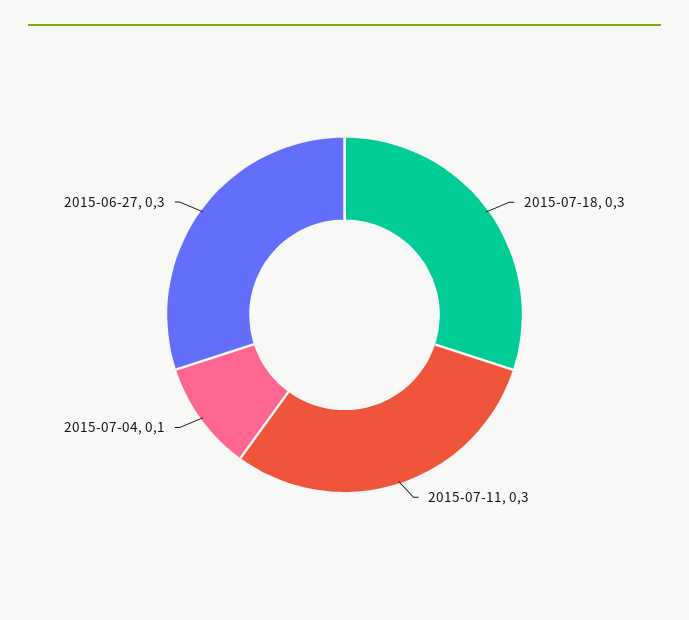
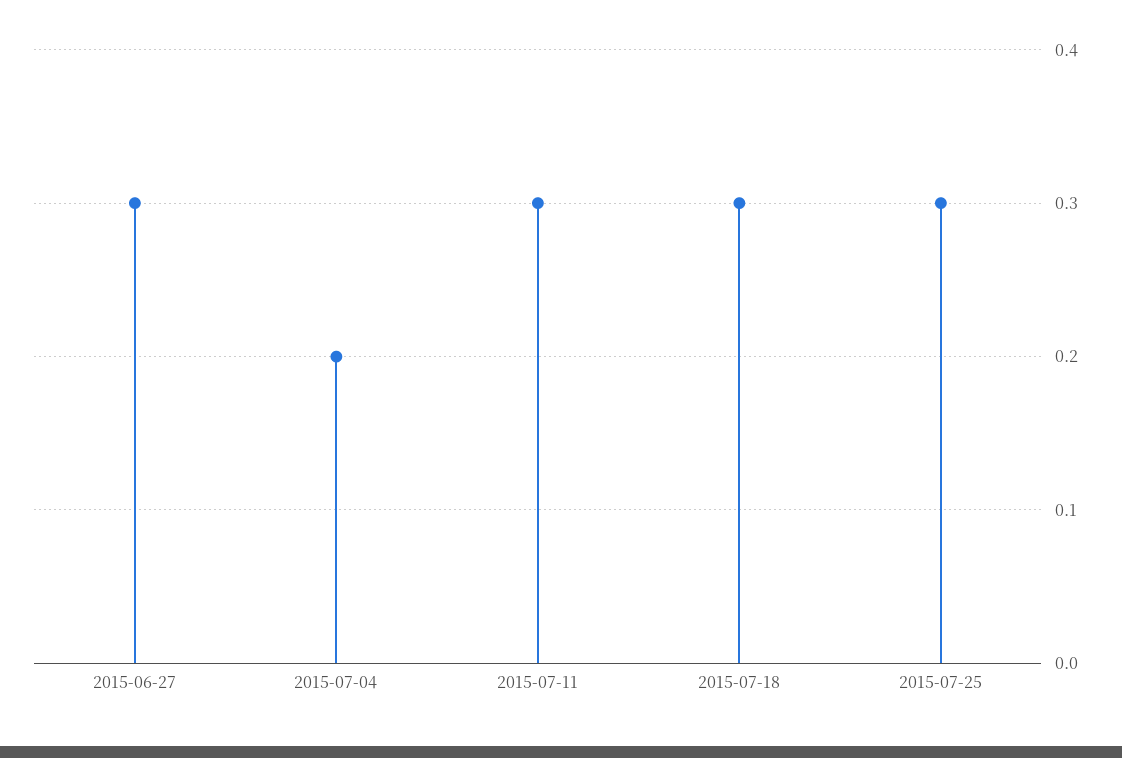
2015-07-04: 0.1 -> 0.2
2015-07-25: none -> 0.3

